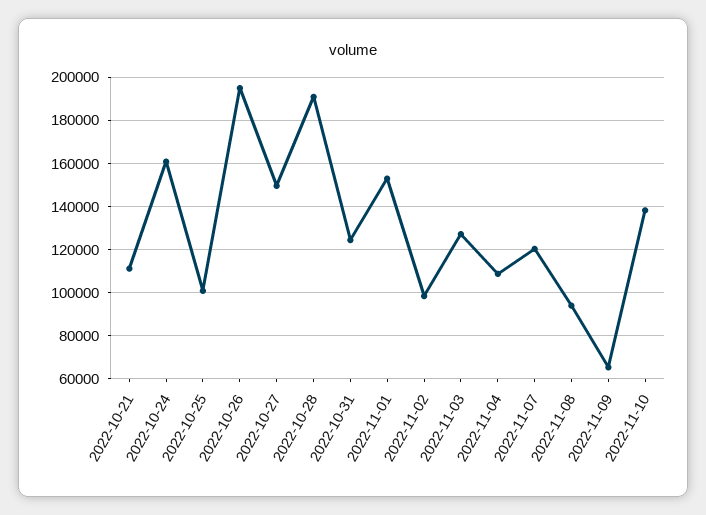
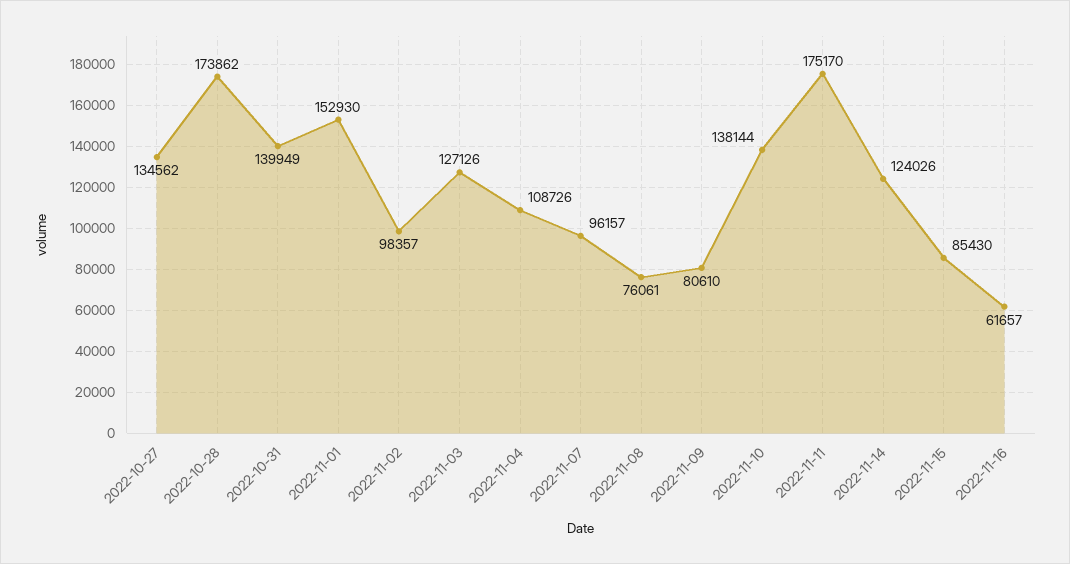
2022-10-21: 110000 -> none
2022-10-24: 160000 -> none
2022-10-25: 100000 -> none
2022-10-26: 195000 -> none
2022-10-27: 150000 -> 134562
2022-10-28: 190000 -> 173862
2022-10-31: 125000 -> 139949
2022-11-07: 120000 -> 96157
2022-11-08: 95000 -> 76061
2022-11-09: 65000 -> 80610
2022-11-11: none -> 175170
2022-11-14: none -> 124026
2022-11-15: none -> 85430
2022-11-16: none -> 61657

